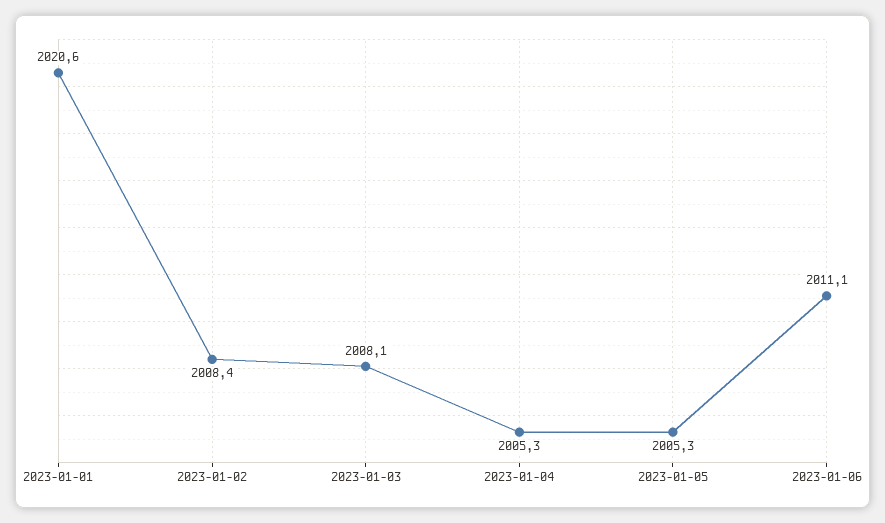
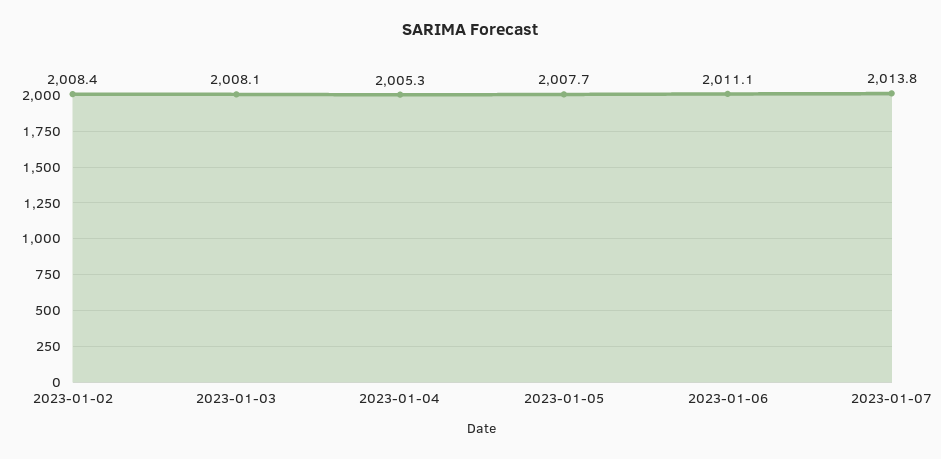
2023-01-01: 2020.6 -> none
2023-01-05: 2005.3 -> 2007.7
2023-01-07: none -> 2013.8

